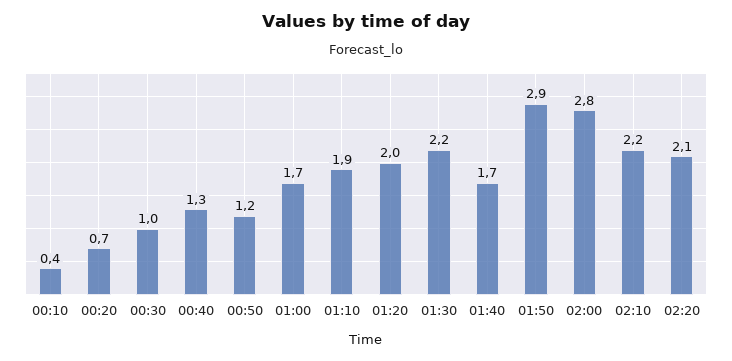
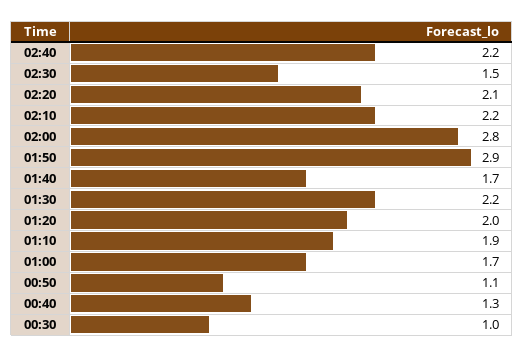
00:10: 0.4 -> none
00:20: 0.7 -> none
00:50: 1.2 -> 1.1
02:40: none -> 2.2
02:30: none -> 1.5

